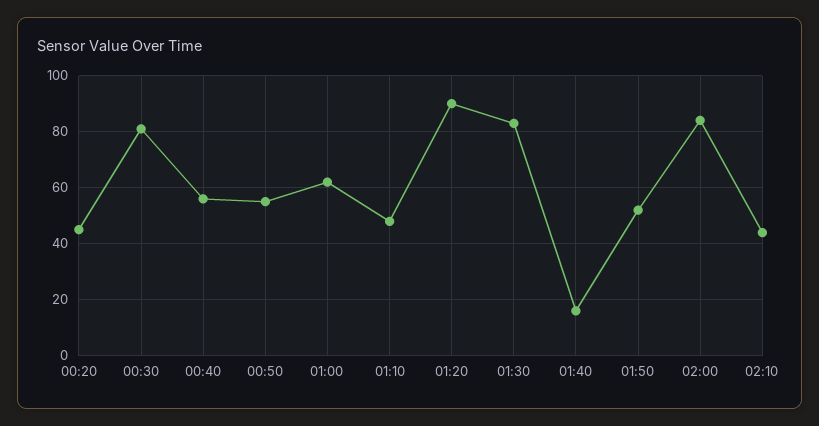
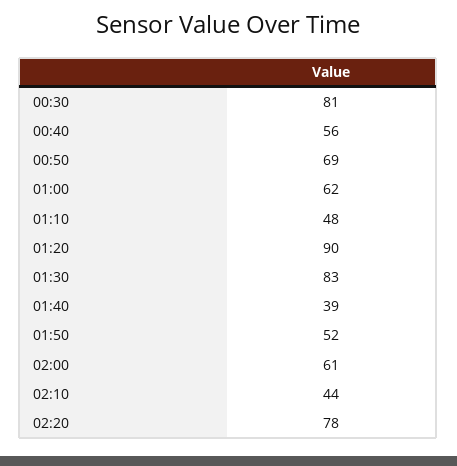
00:20: 45 -> none
00:50: 55 -> 69
01:40: 15 -> 39
02:00: 85 -> 61
02:20: none -> 78

